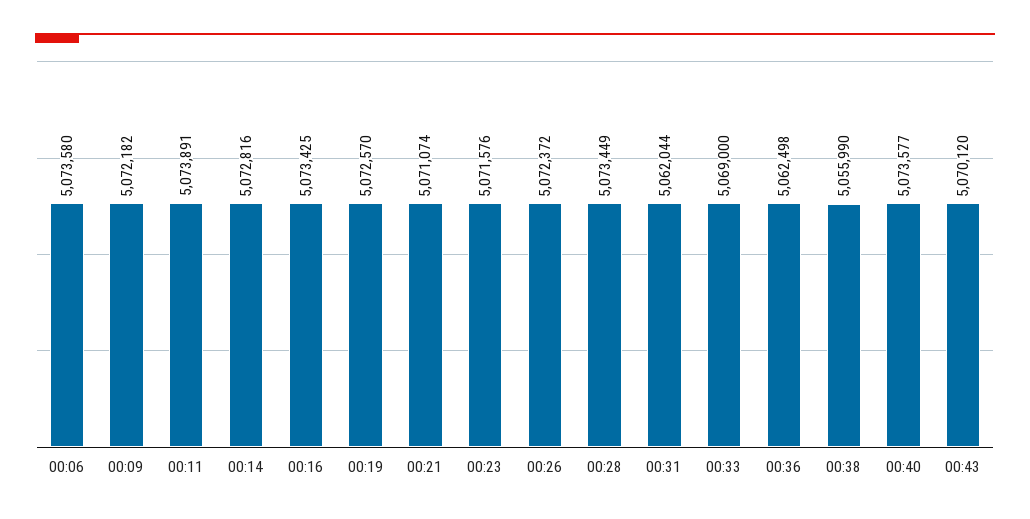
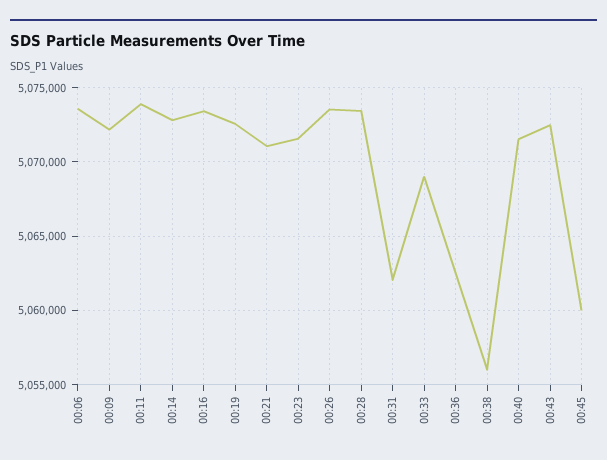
00:26: 5072372 -> 5073500
00:40: 5073577 -> 5071500
00:43: 5070120 -> 5072500
00:45: none -> 5060000

